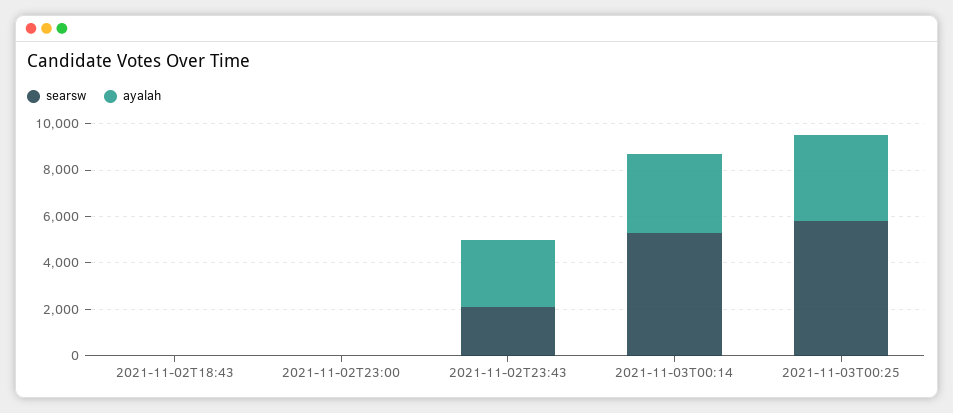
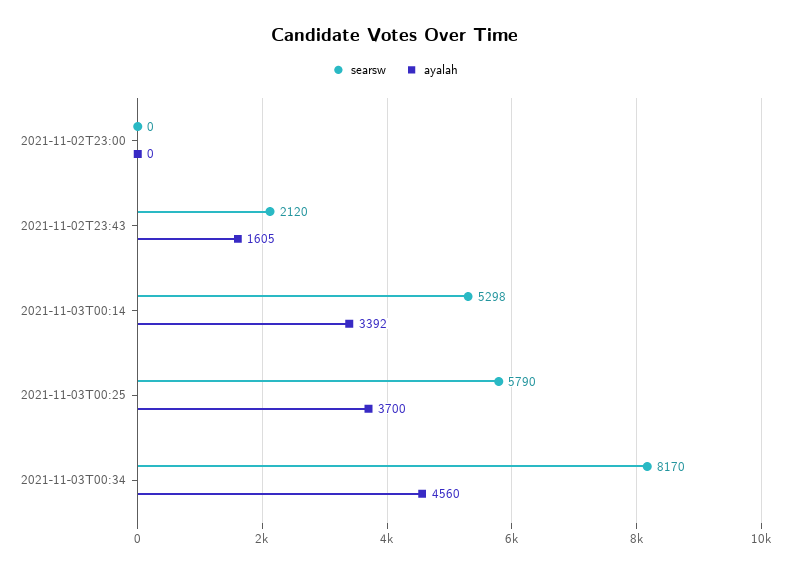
searsw, 2021-11-02T18:43: 0 -> none
ayalah, 2021-11-02T18:43: 0 -> none
ayalah, 2021-11-02T23:43: 3000 -> 1605
searsw, 2021-11-03T00:34: none -> 8170
ayalah, 2021-11-03T00:34: none -> 4560

